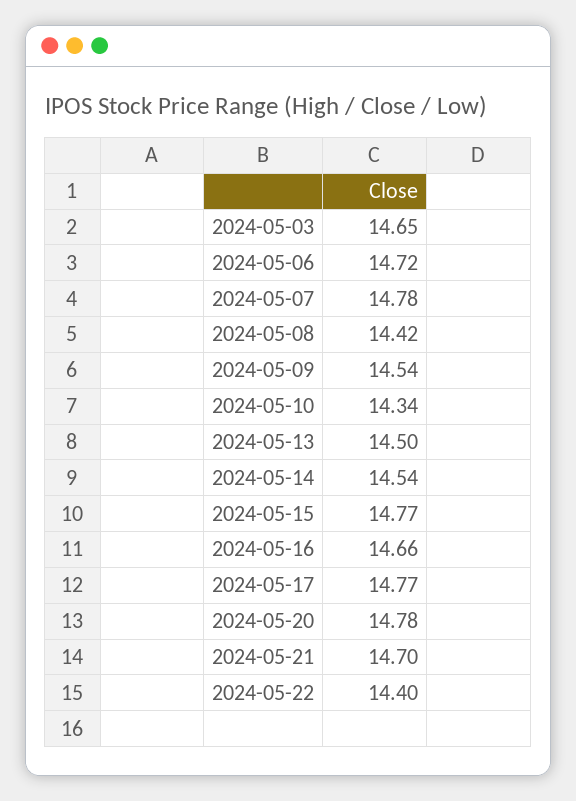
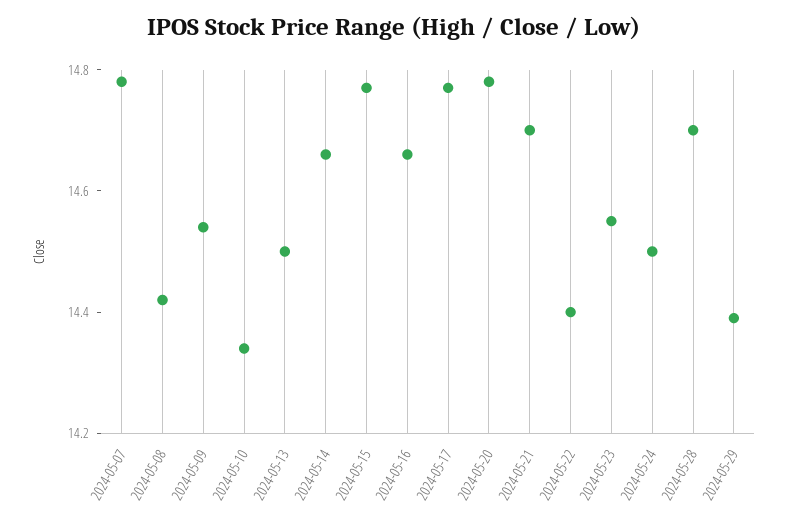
2024-05-03: 14.65 -> none
2024-05-06: 14.72 -> none
2024-05-14: 14.54 -> 14.65
2024-05-23: none -> 14.55
2024-05-24: none -> 14.5
2024-05-28: none -> 14.7
2024-05-29: none -> 14.4

